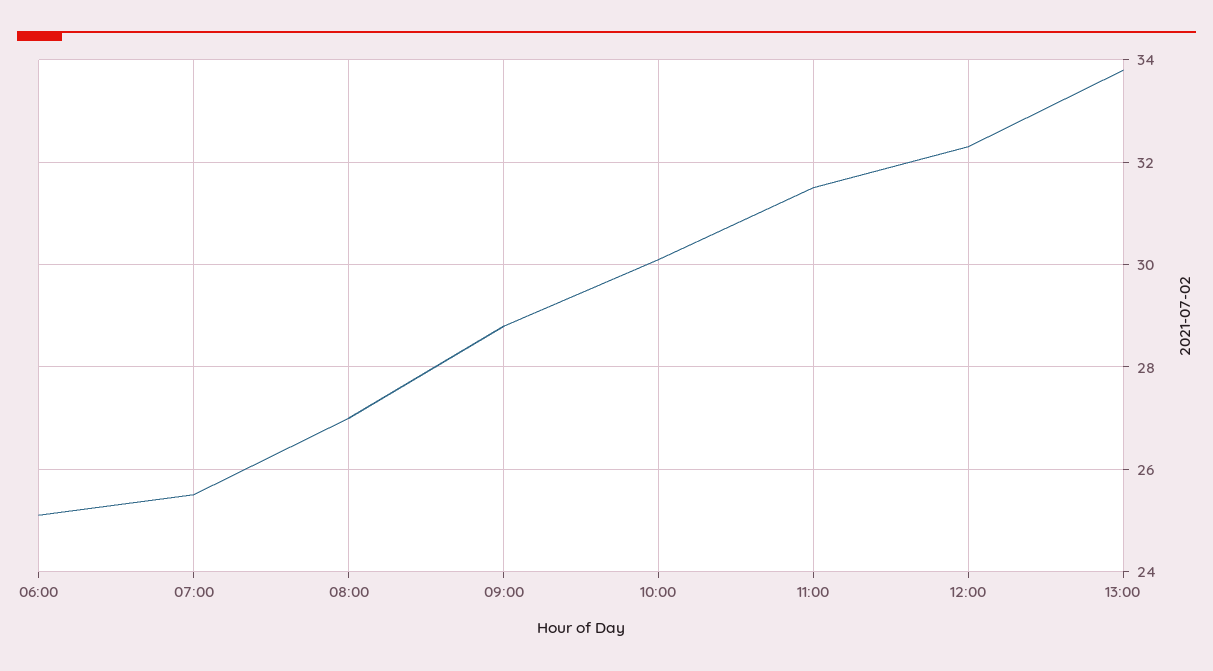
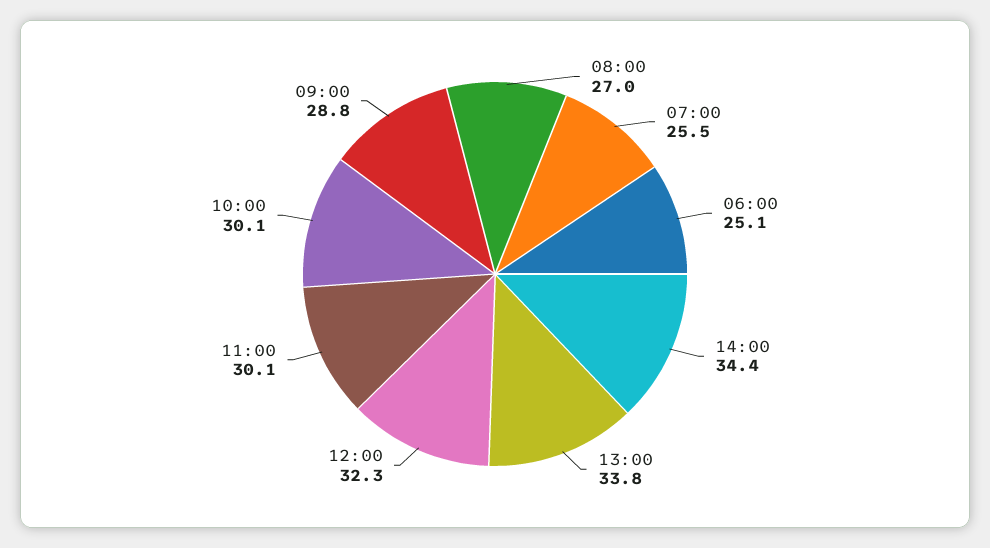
11:00: 31.5 -> 30.1
14:00: none -> 34.4

